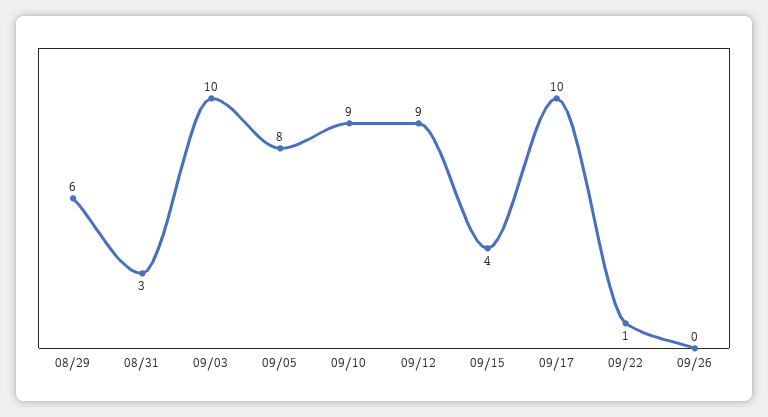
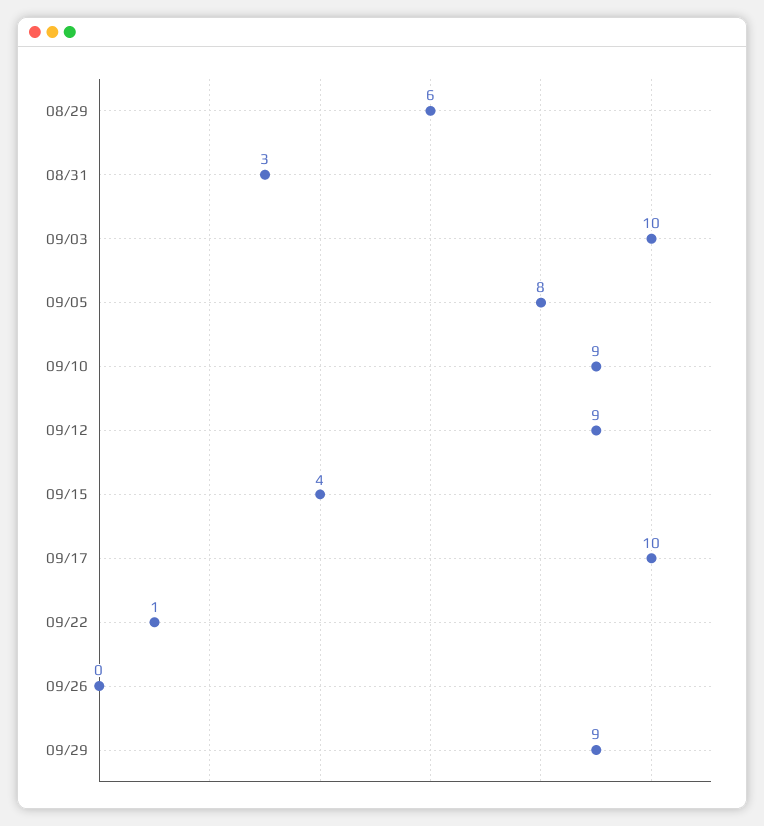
09/29: none -> 9

